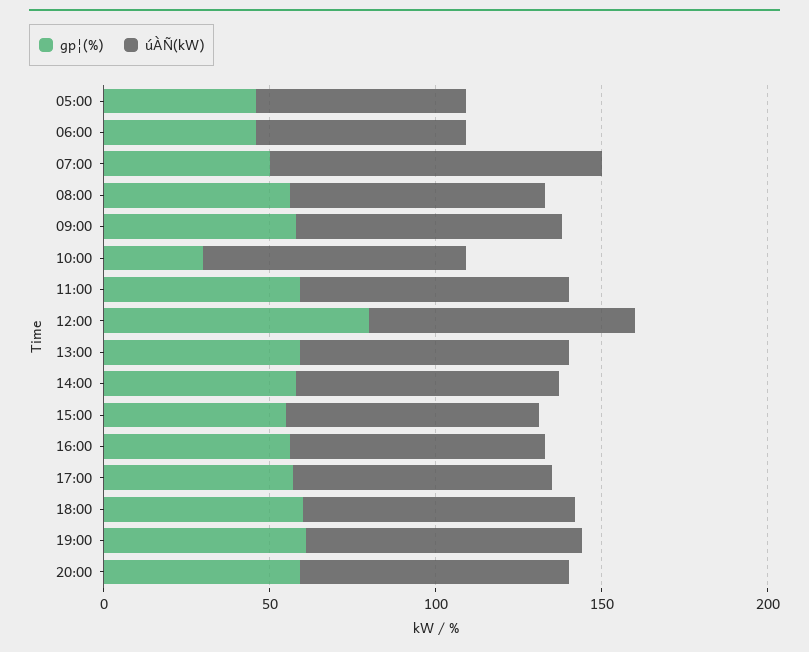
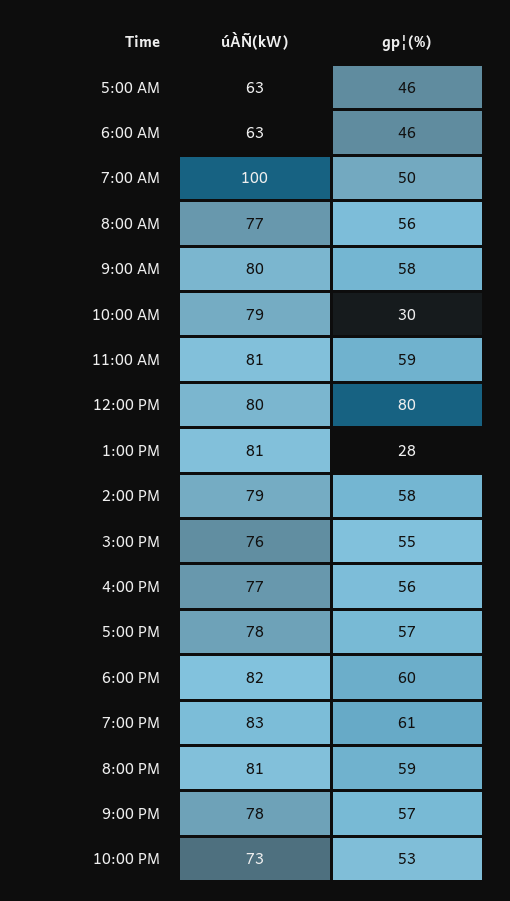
gp¦(%), 13:00: 60 -> 28
úÀÑ(kW), 9:00 PM: none -> 78
gp¦(%), 9:00 PM: none -> 57
úÀÑ(kW), 10:00 PM: none -> 73
gp¦(%), 10:00 PM: none -> 53

